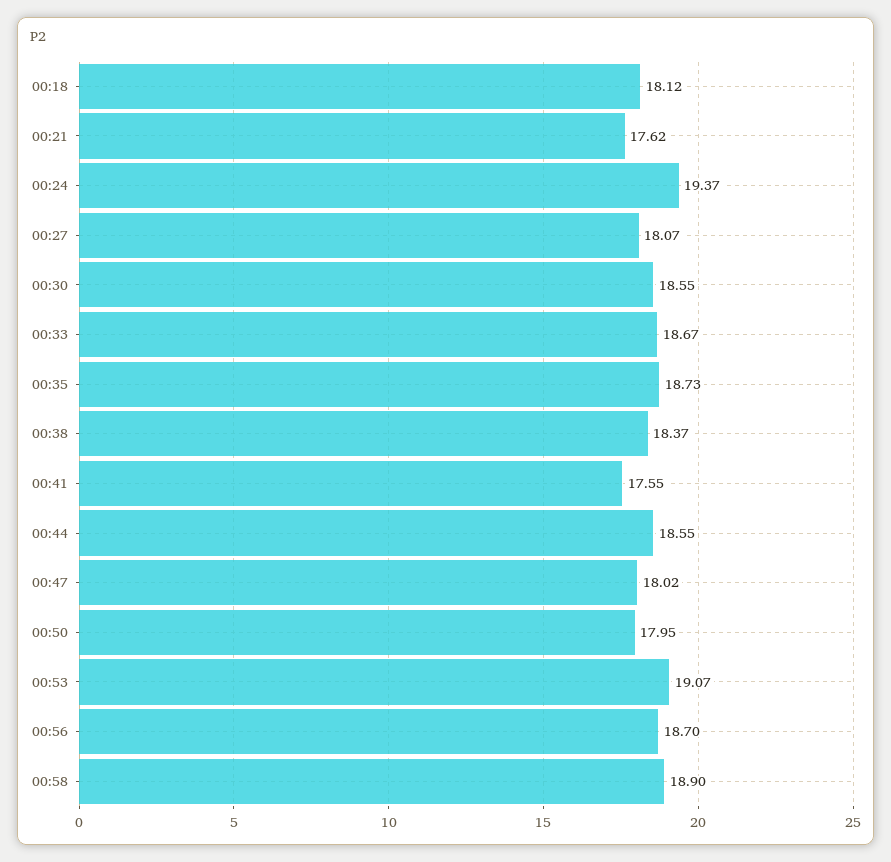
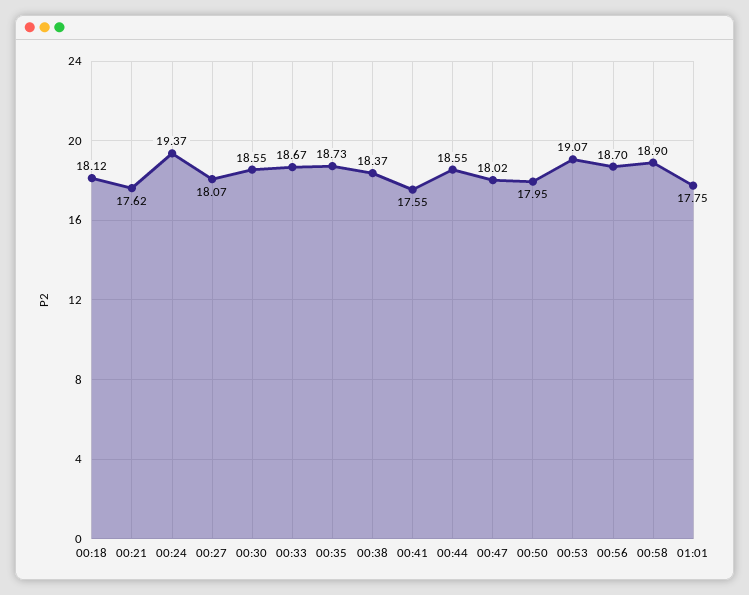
01:01: none -> 17.75

